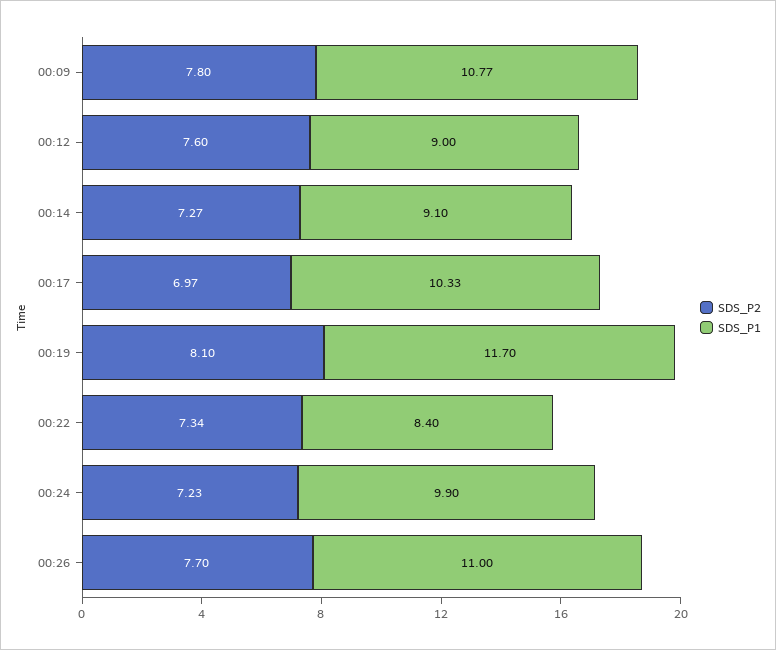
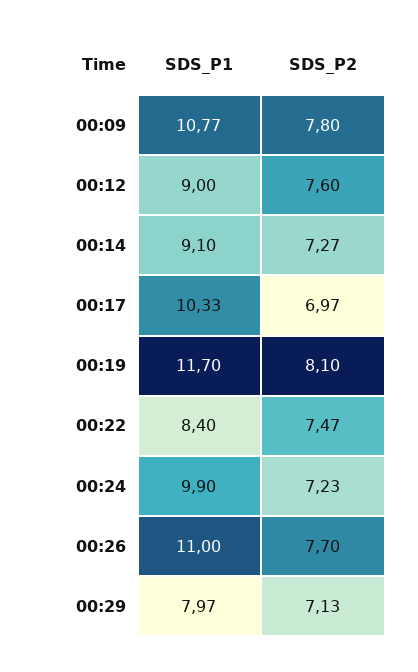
SDS_P2, 00:22: 7.34 -> 7.47
SDS_P1, 00:29: none -> 7.97
SDS_P2, 00:29: none -> 7.13

